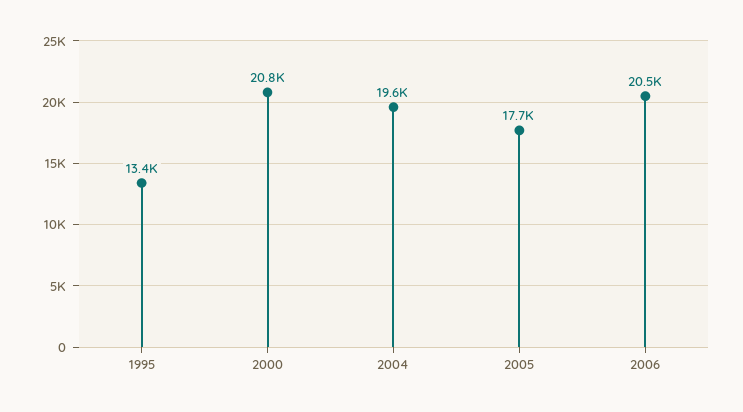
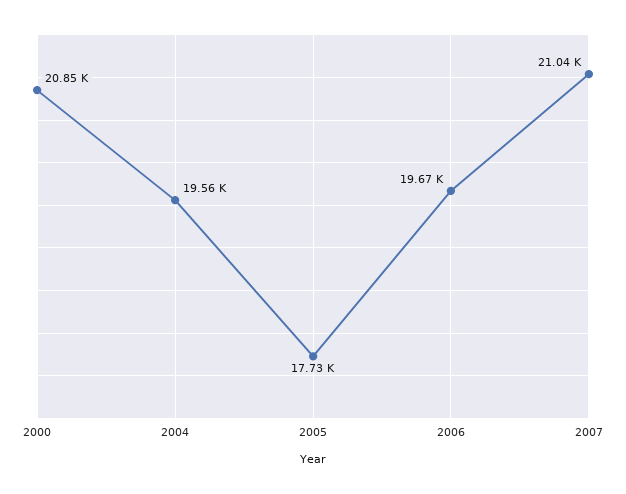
1995: 13400 -> none
2006: 20500 -> 19670
2007: none -> 21040

